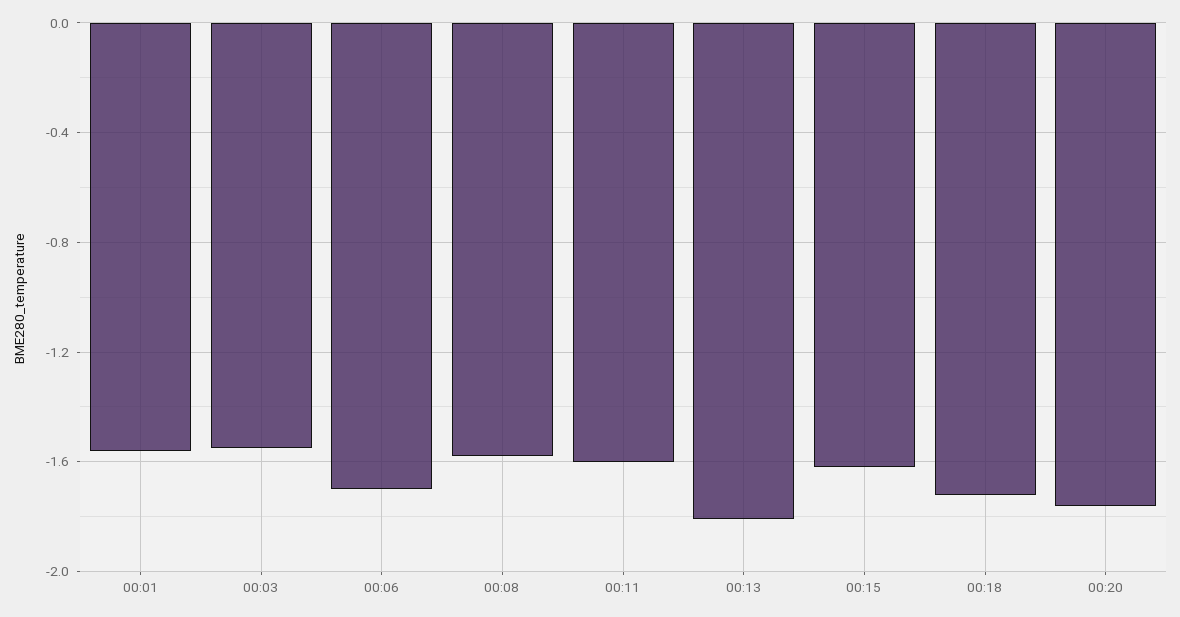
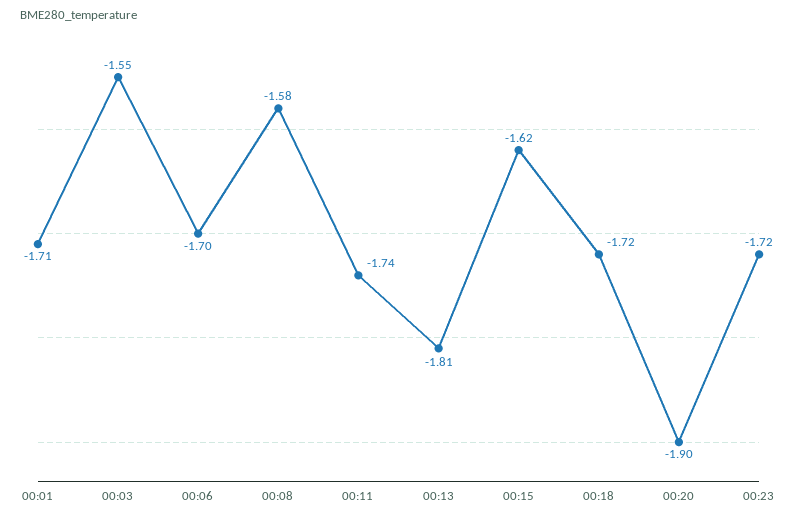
00:01: -1.55 -> -1.71
00:11: -1.6 -> -1.74
00:20: -1.75 -> -1.9
00:23: none -> -1.72

